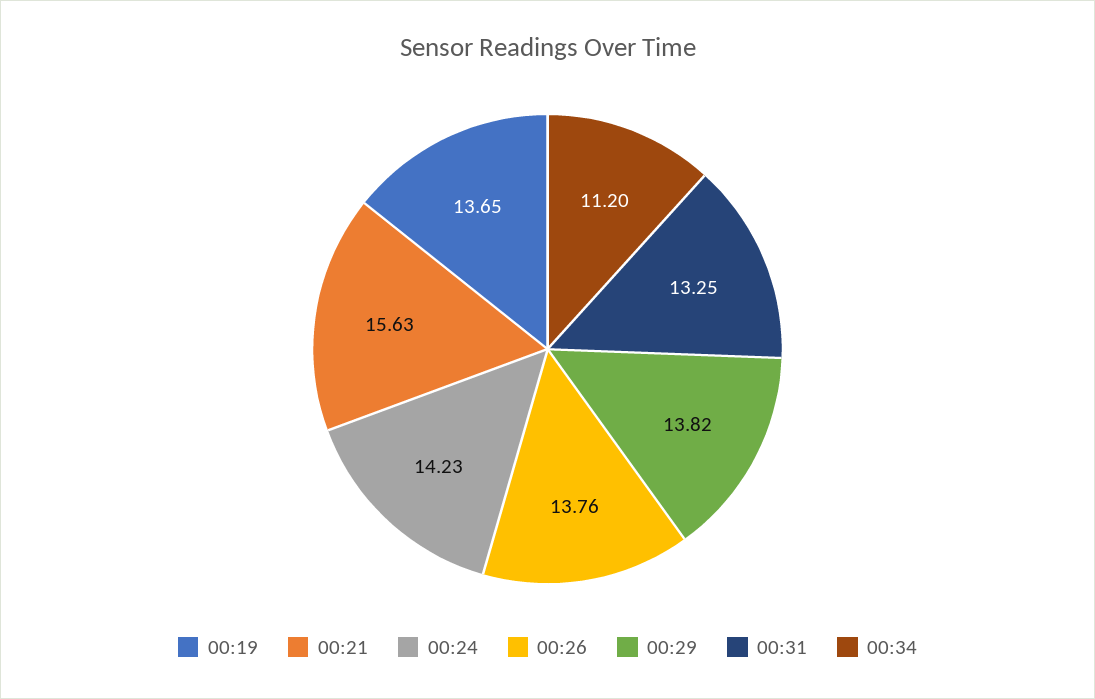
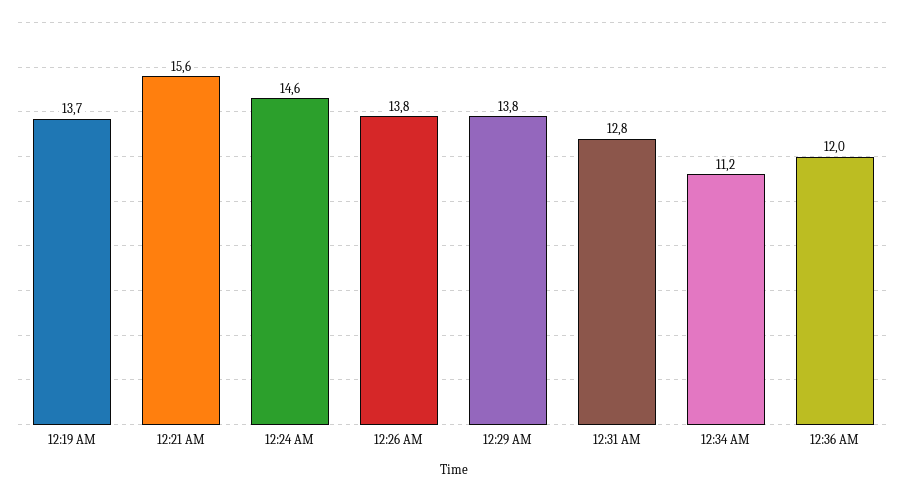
00:24: 14.23 -> 14.6
00:31: 13.25 -> 12.8
12:36 AM: none -> 12

